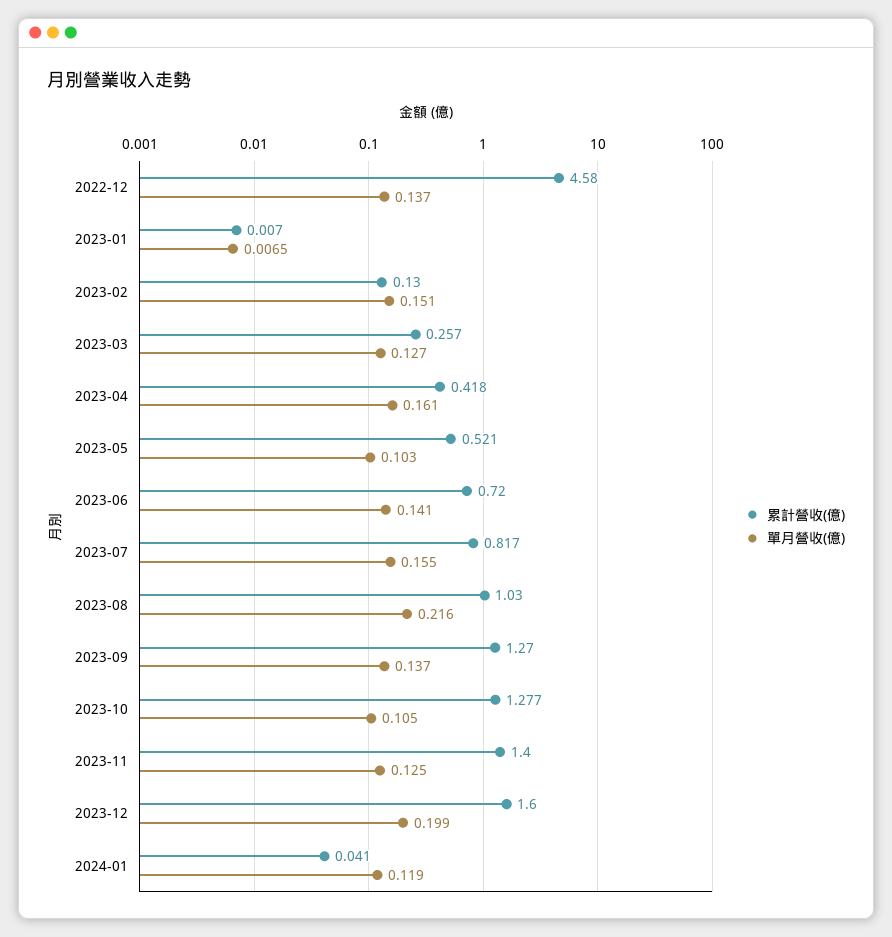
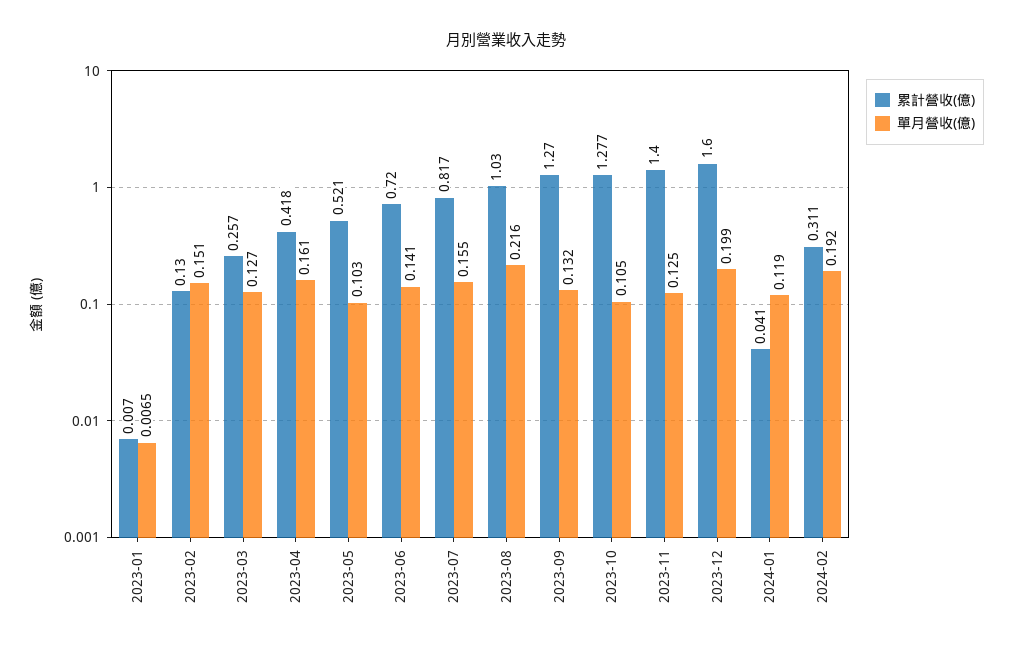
累計營收(億), 2022-12: 4.58 -> none
單月營收(億), 2022-12: 0.137 -> none
單月營收(億), 2023-09: 0.137 -> 0.132
累計營收(億), 2024-02: none -> 0.311
單月營收(億), 2024-02: none -> 0.192

